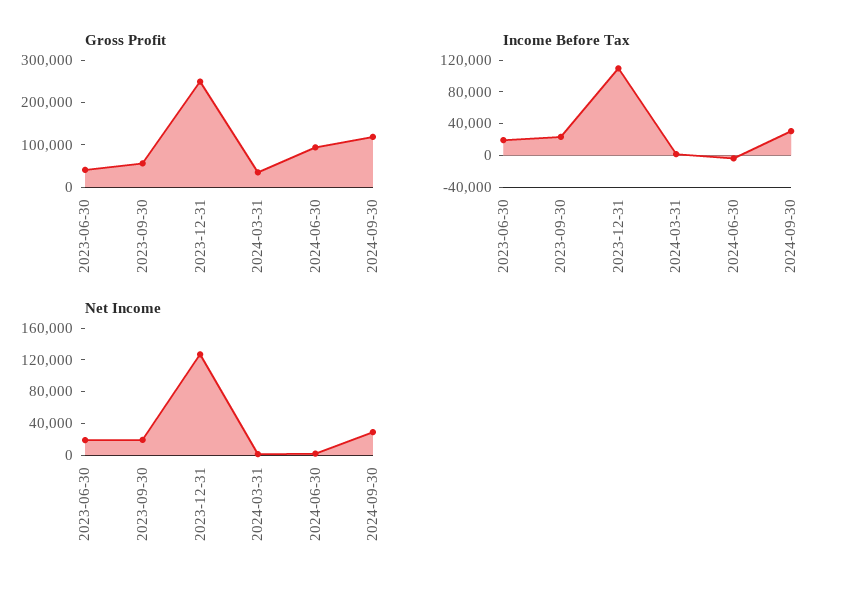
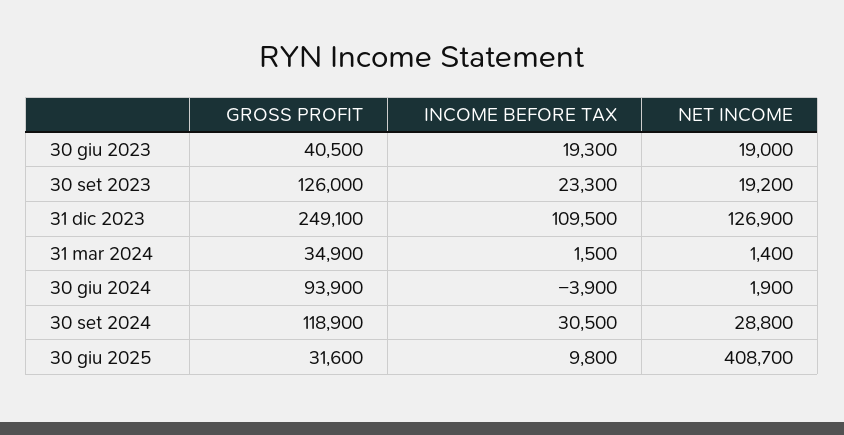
Gross Profit, 2023-09-30: 60000 -> 126000
Gross Profit, 30 giu 2025: none -> 31600
Income Before Tax, 30 giu 2025: none -> 9800
Net Income, 30 giu 2025: none -> 408700

